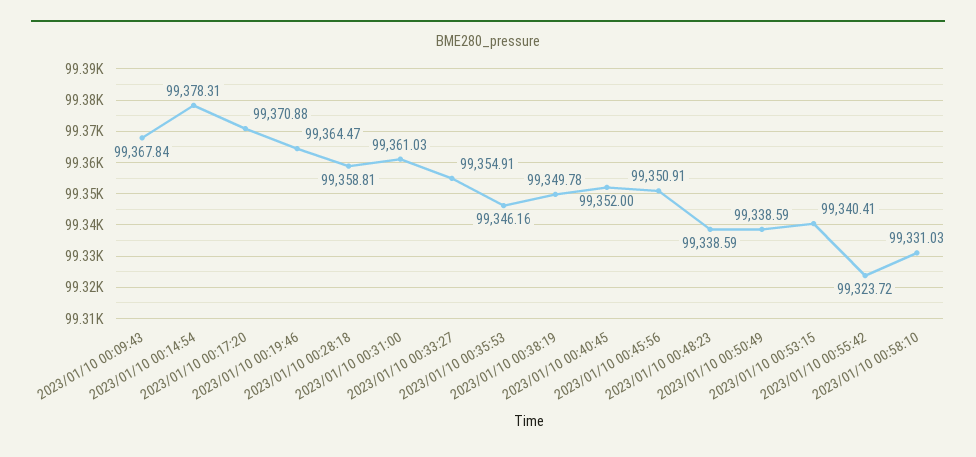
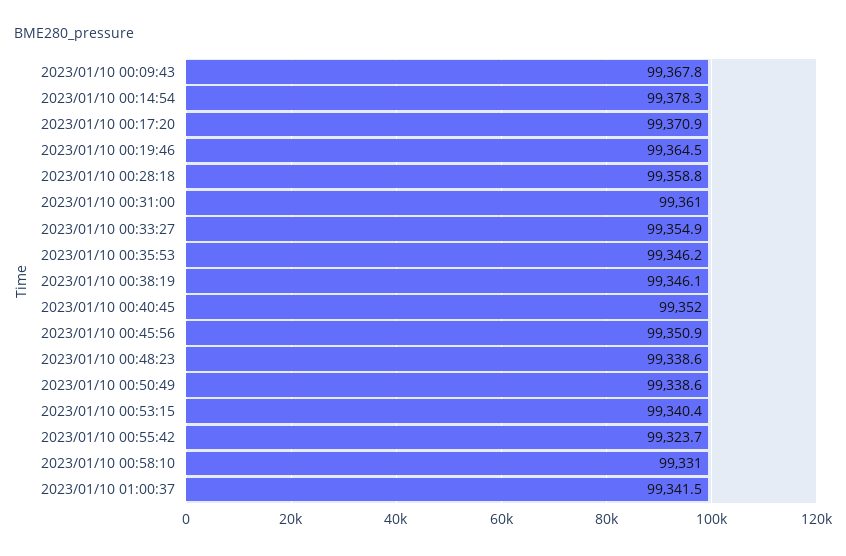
2023/01/10 00:38:19: 99349.78 -> 99346.1
2023/01/10 01:00:37: none -> 99341.5

